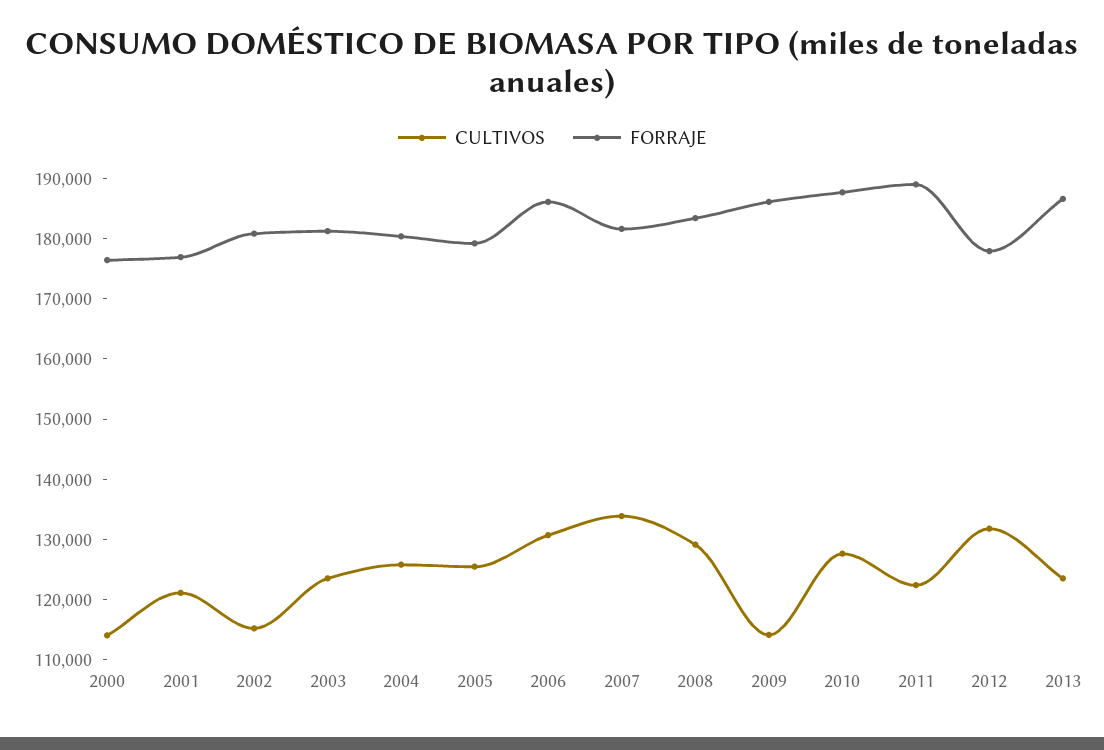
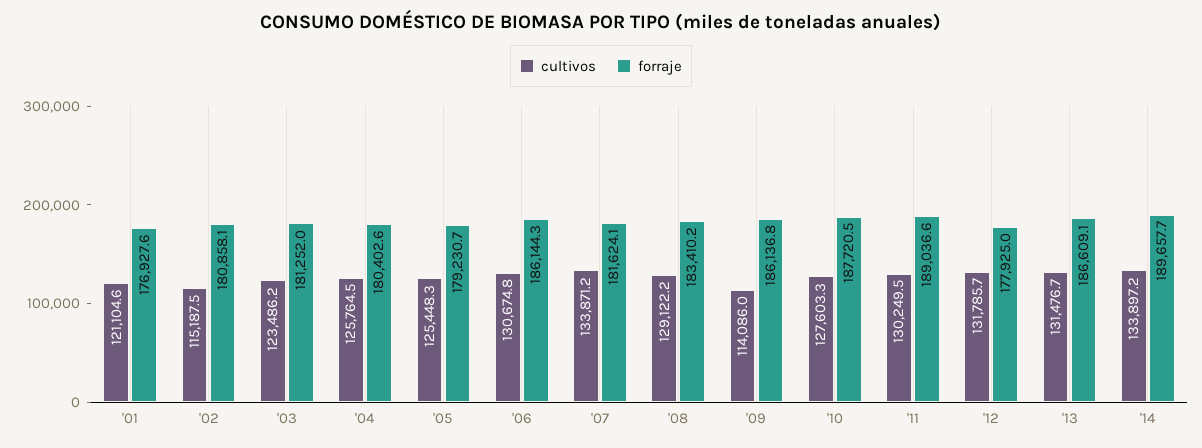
CULTIVOS, 2000: 114000 -> none
FORRAJE, 2000: 176000 -> none
CULTIVOS, 2011: 122000 -> 130249.5
CULTIVOS, 2013: 124000 -> 131476.7
CULTIVOS, '14: none -> 133897.2
FORRAJE, '14: none -> 189657.7

